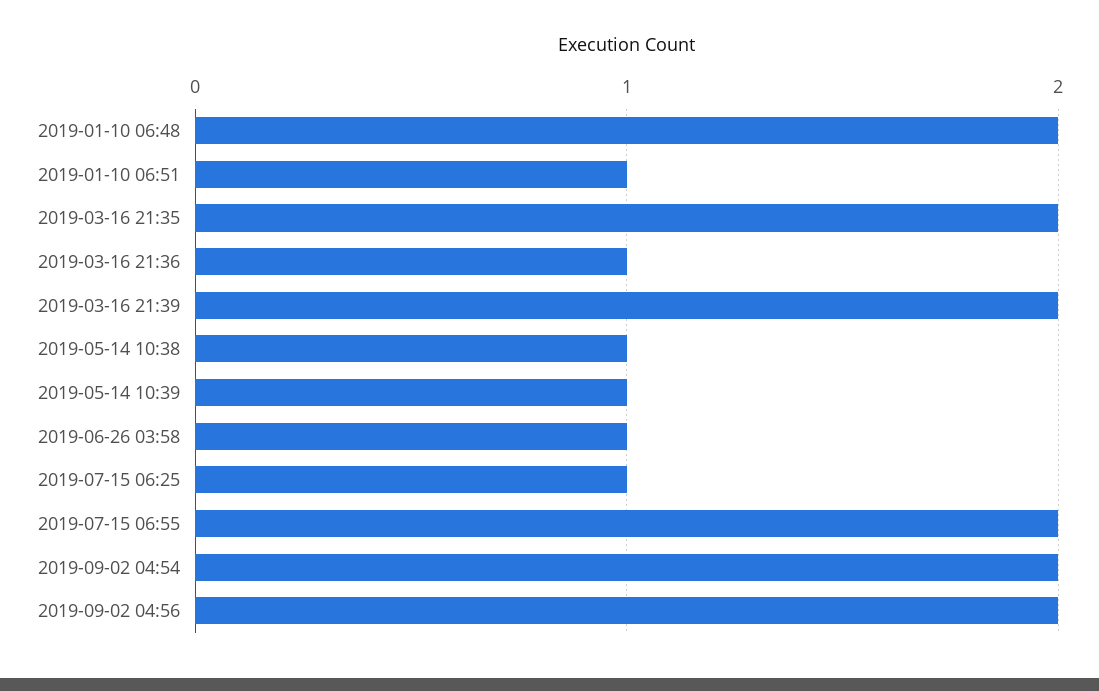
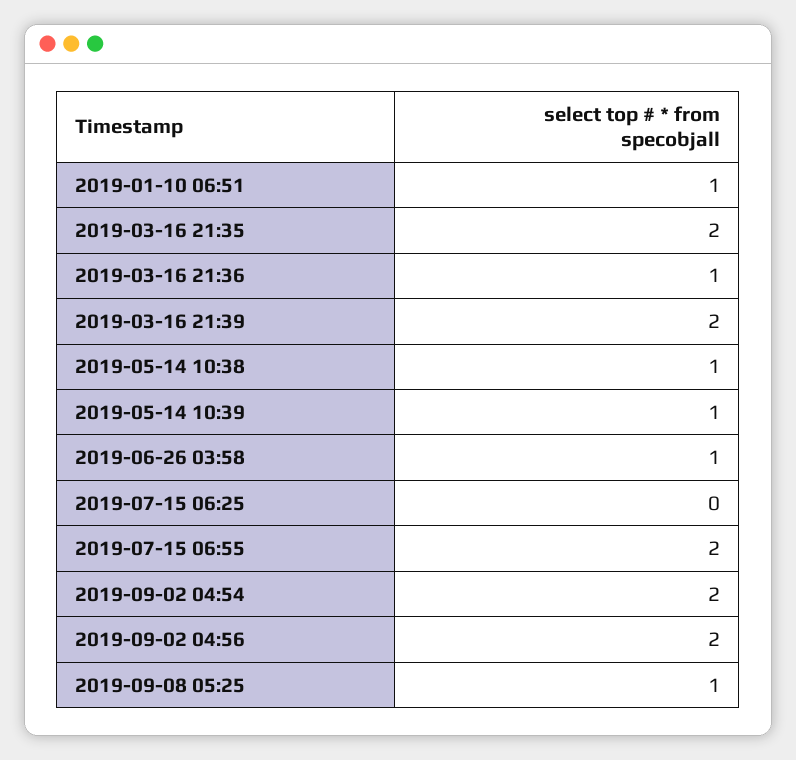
2019-01-10 06:48: 2 -> none
2019-07-15 06:25: 1 -> 0
2019-09-08 05:25: none -> 1

